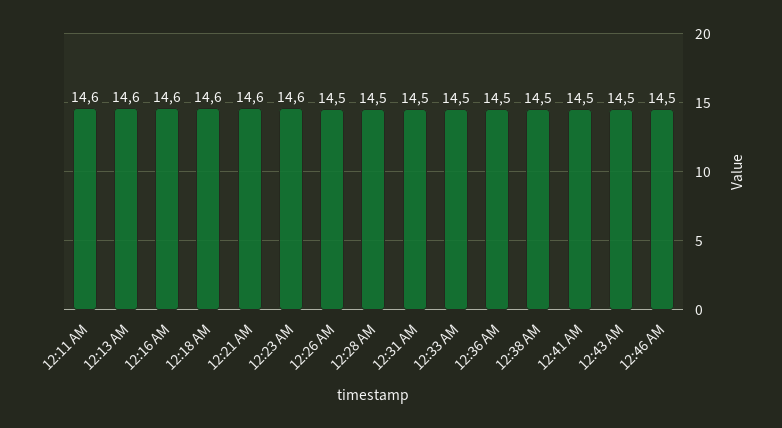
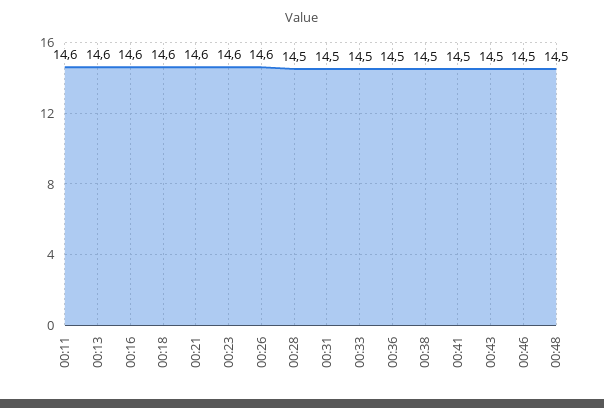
12:26 AM: 14.5 -> 14.6
00:48: none -> 14.5

